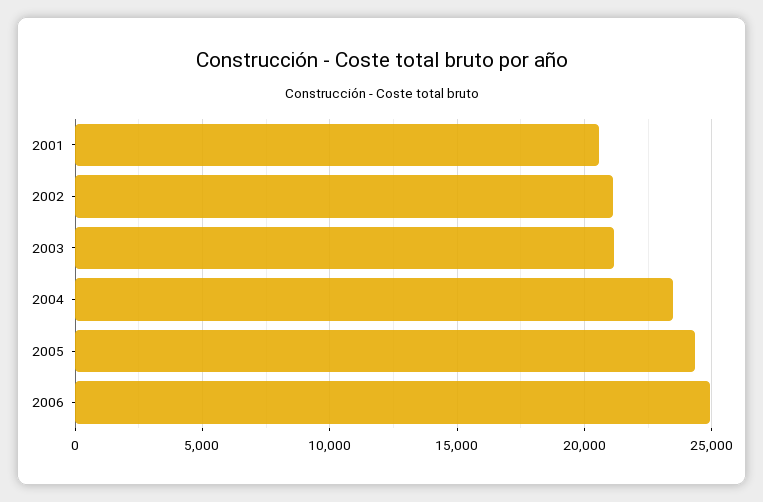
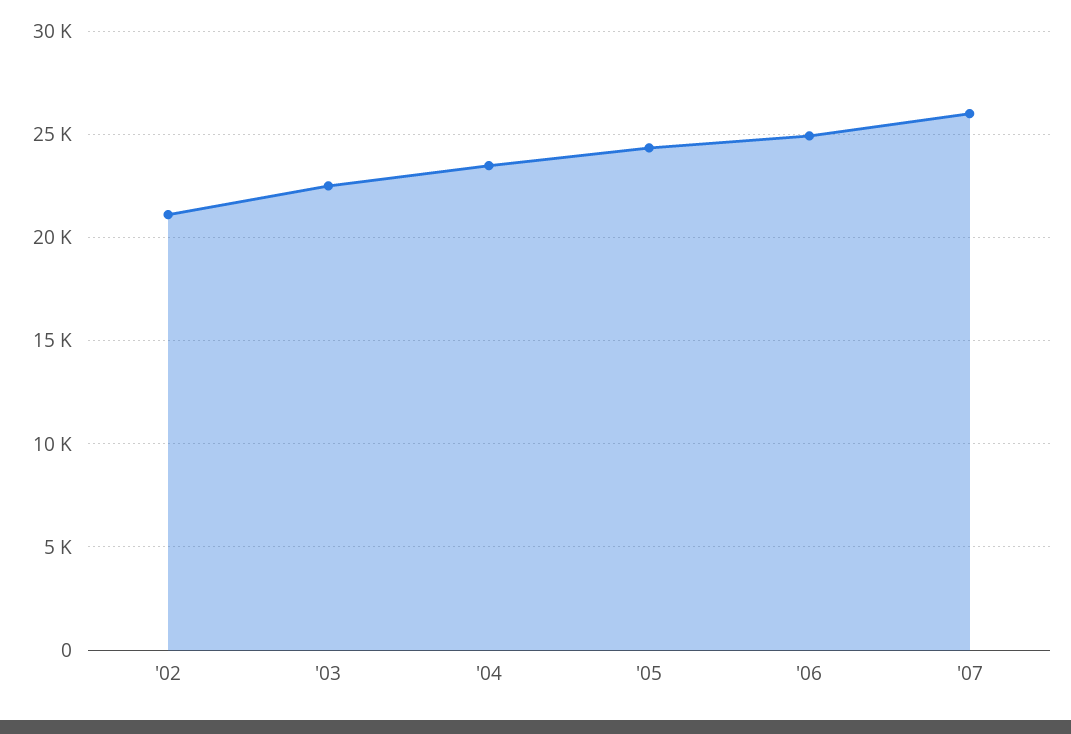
2001: 20500 -> none
2003: 21000 -> 22500
'07: none -> 26000

